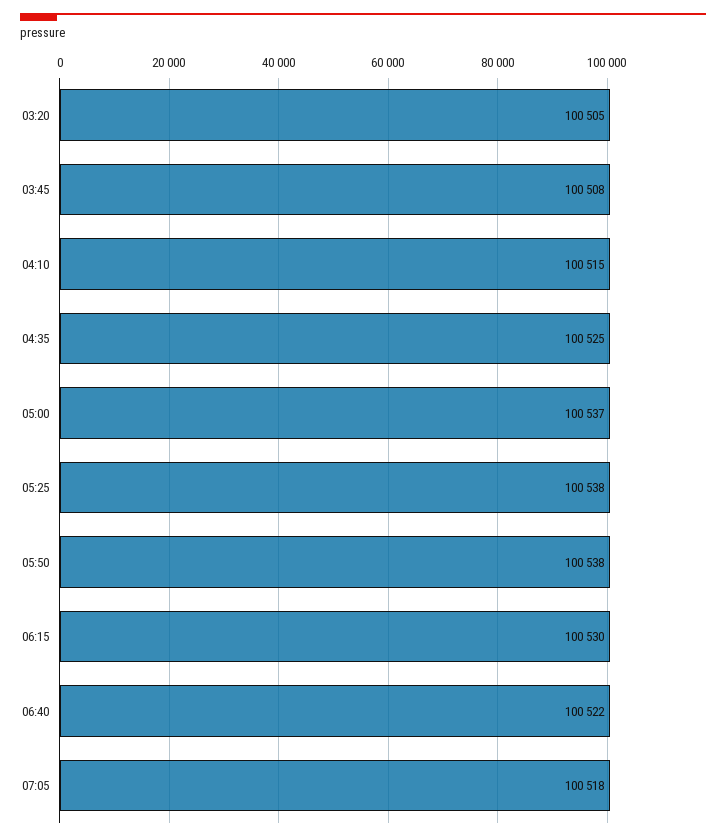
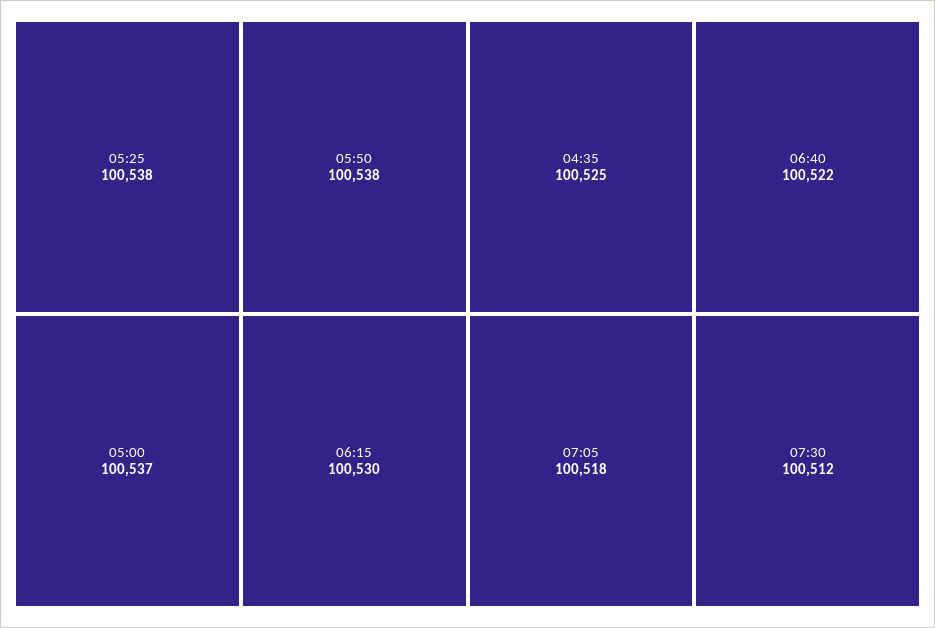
03:20: 100505 -> none
03:45: 100508 -> none
04:10: 100515 -> none
07:30: none -> 100512

